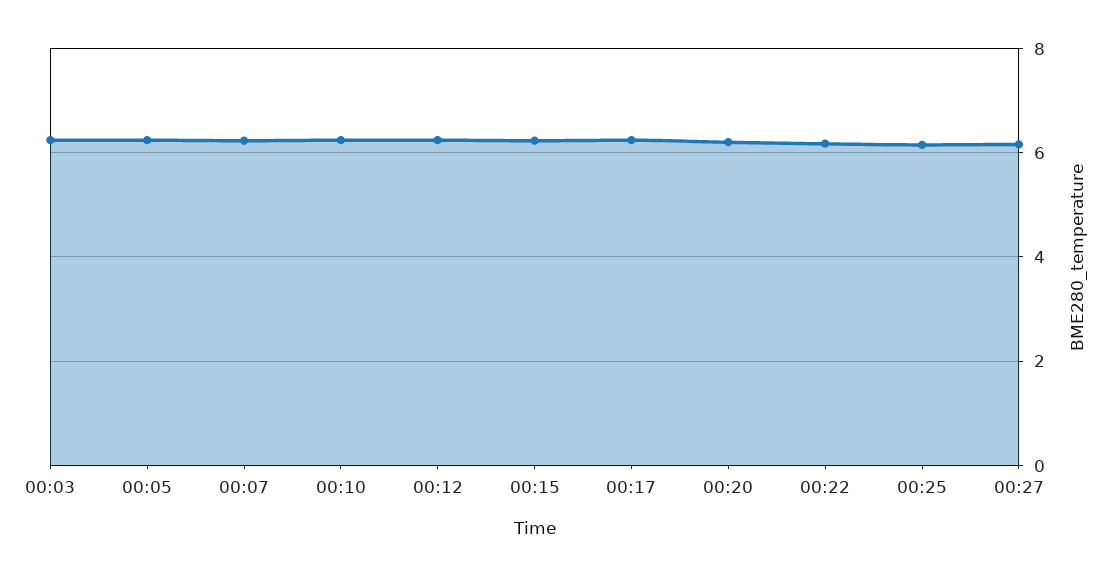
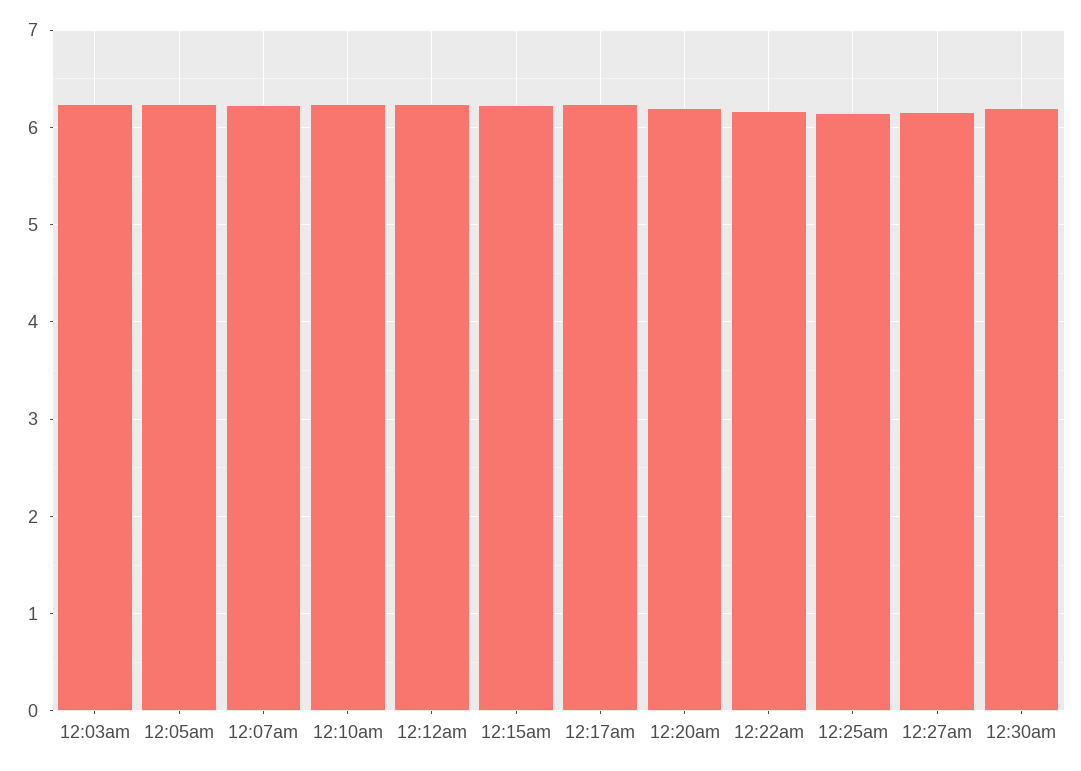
12:30am: none -> 6.2

